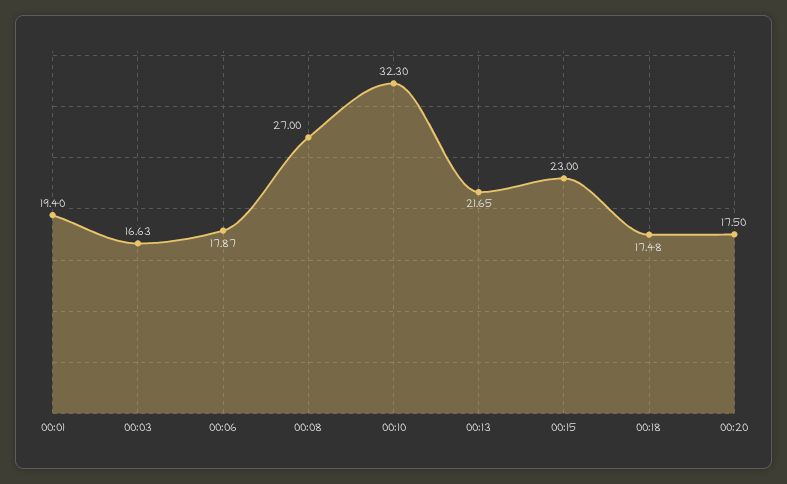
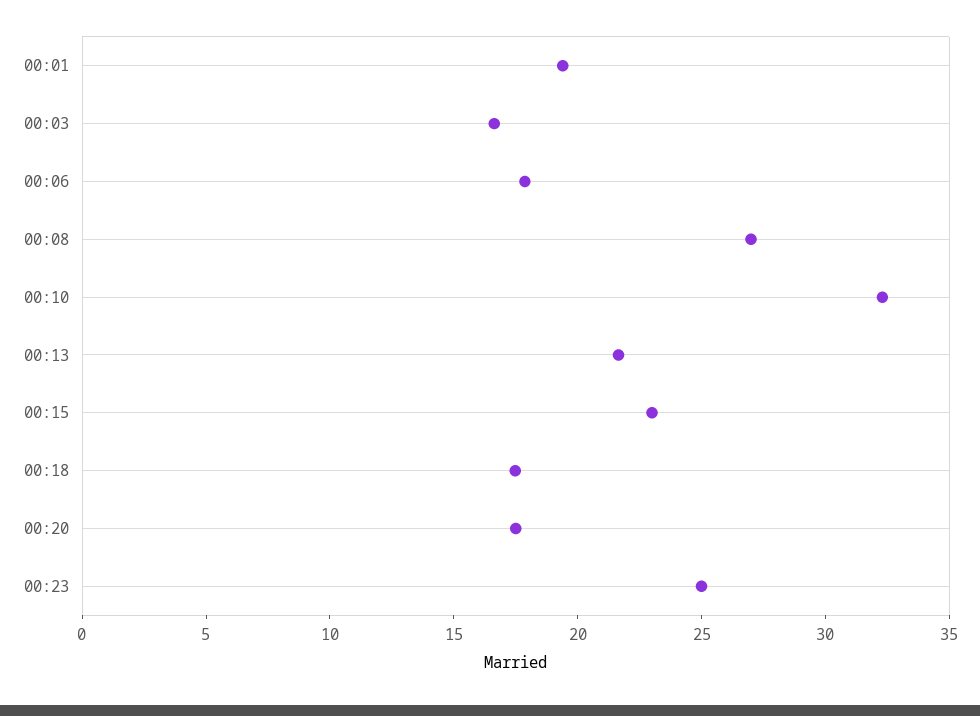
00:23: none -> 25

